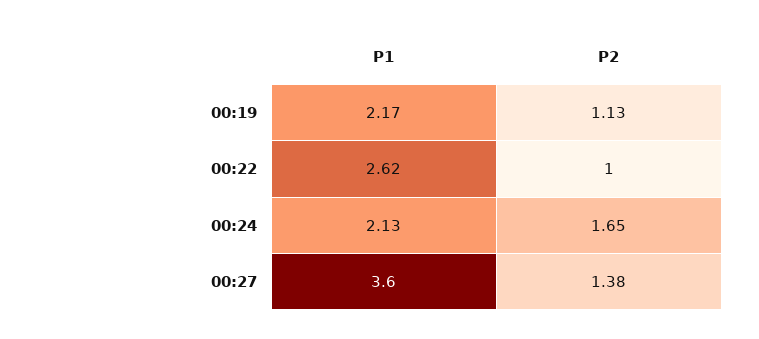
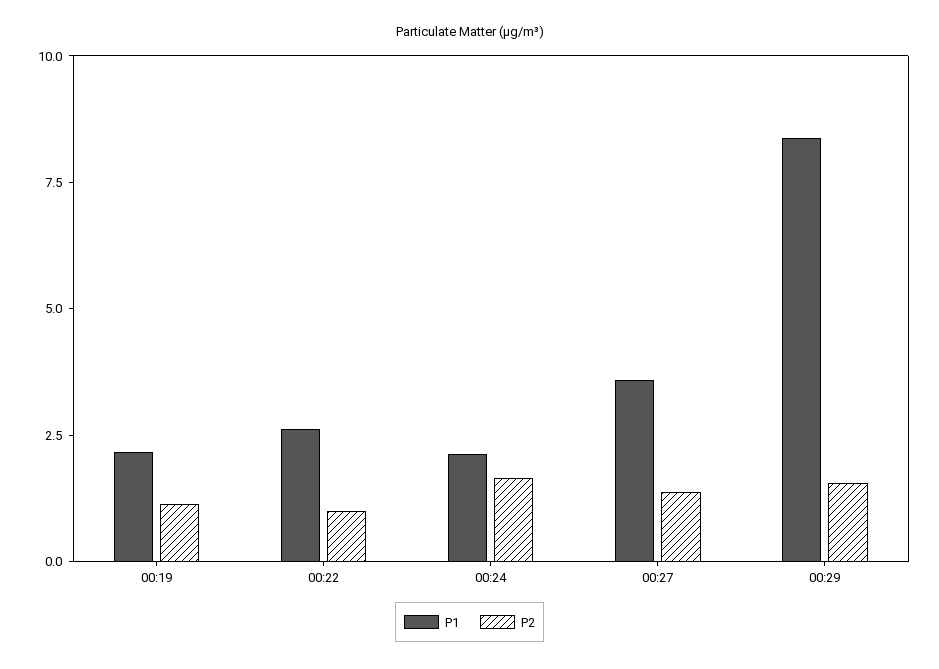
P1, 00:29: none -> 8.5
P2, 00:29: none -> 1.5

